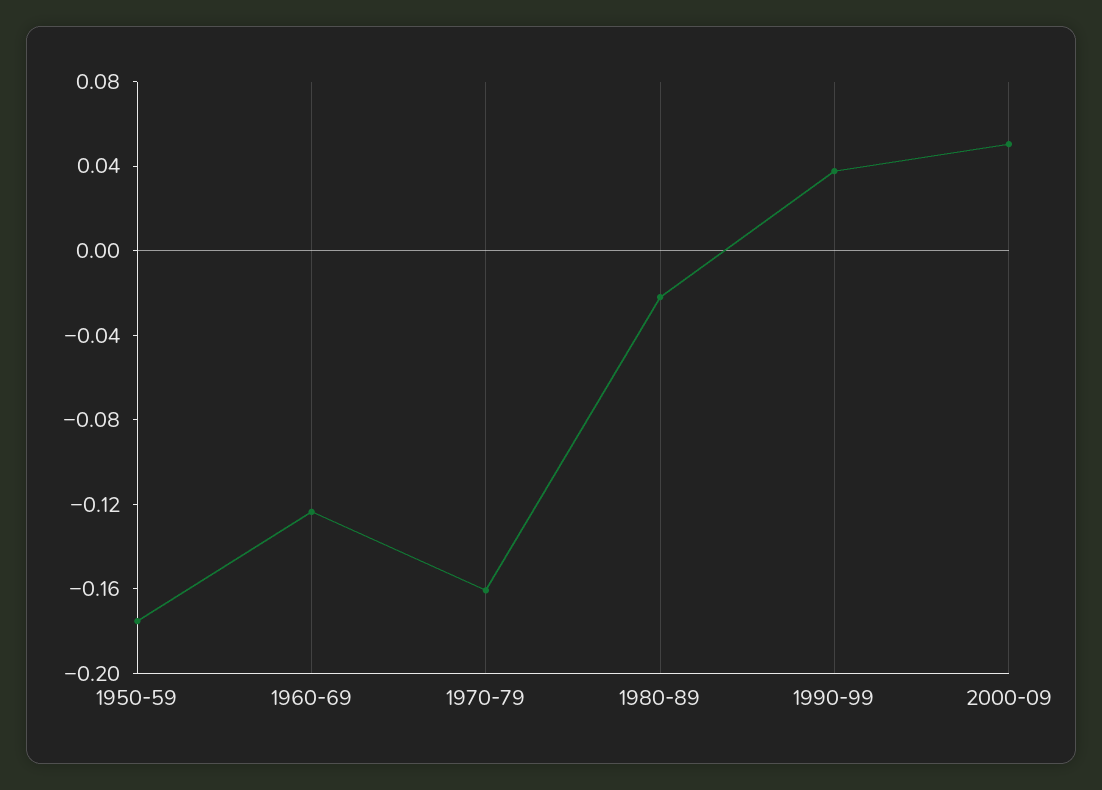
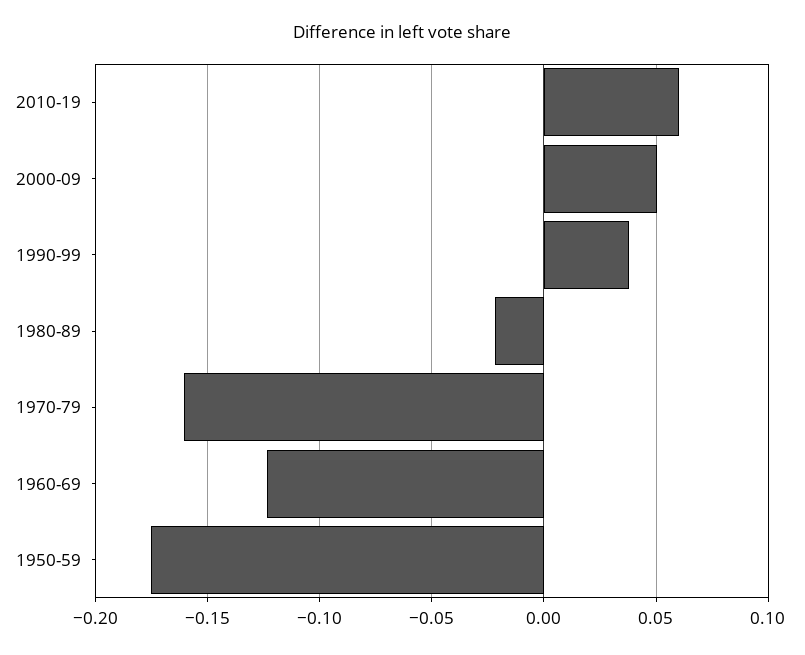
2010-19: none -> 0.06

